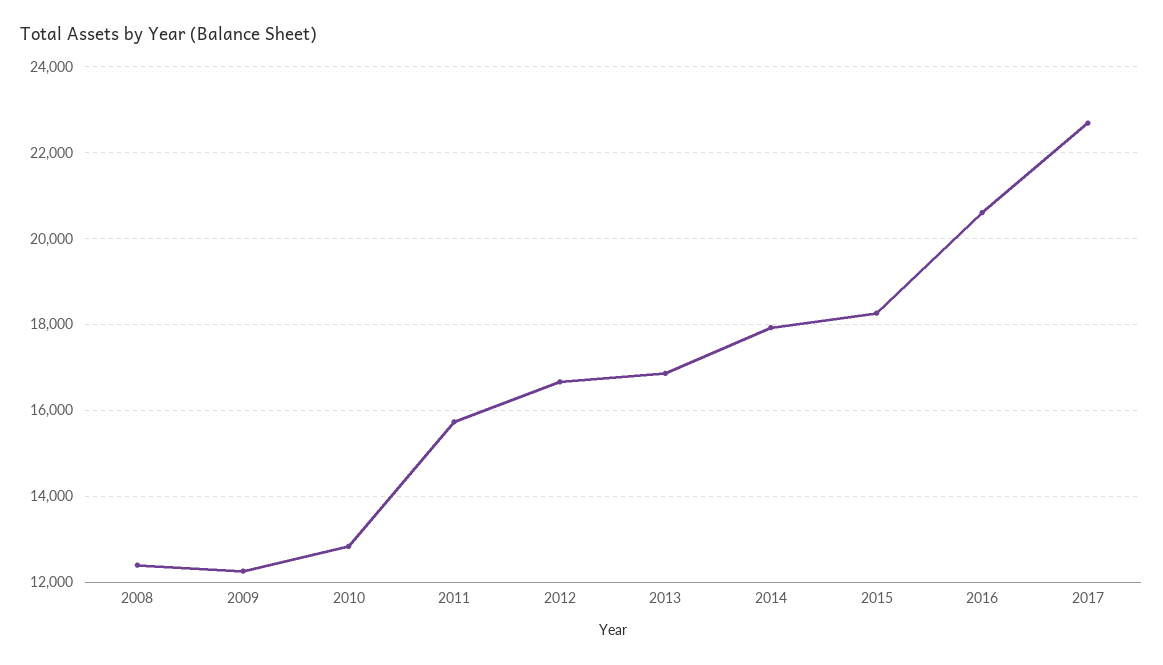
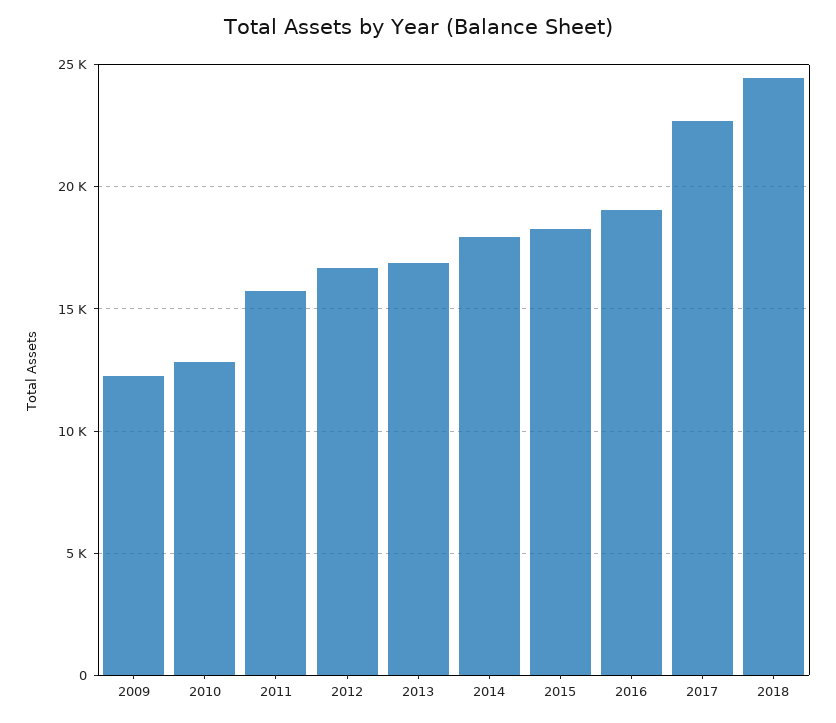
2008: 12400 -> none
2016: 20600 -> 19000
2018: none -> 24500

